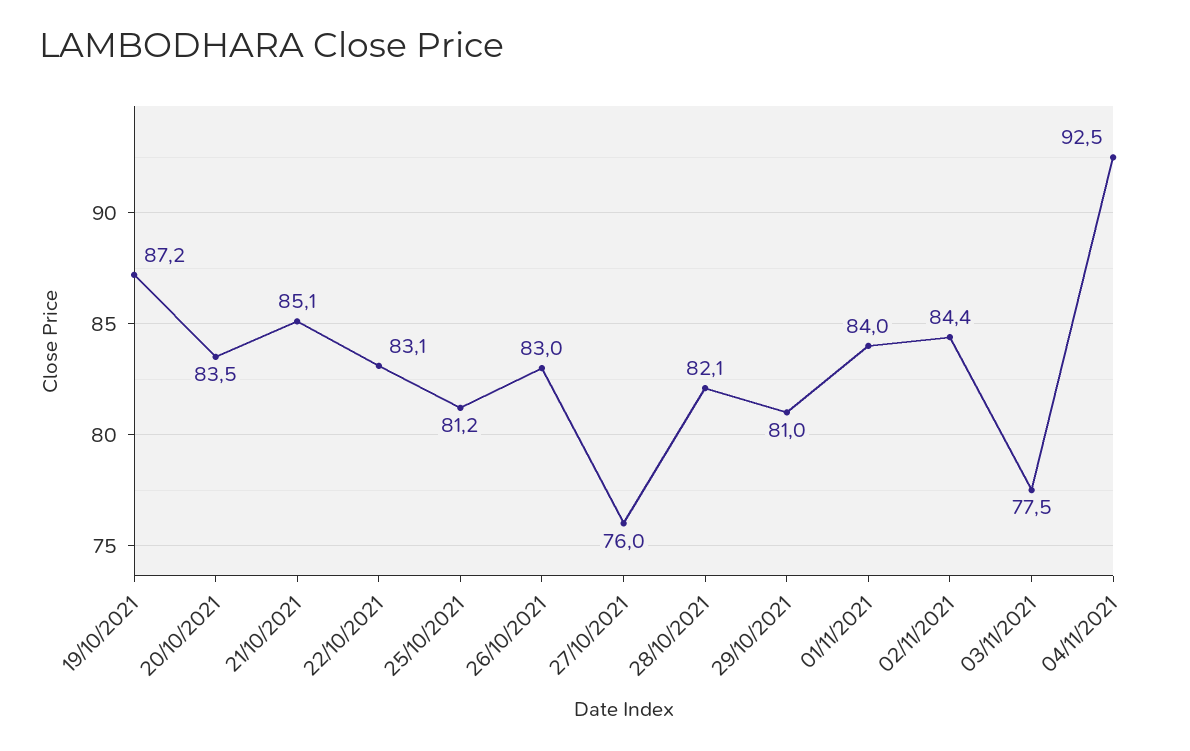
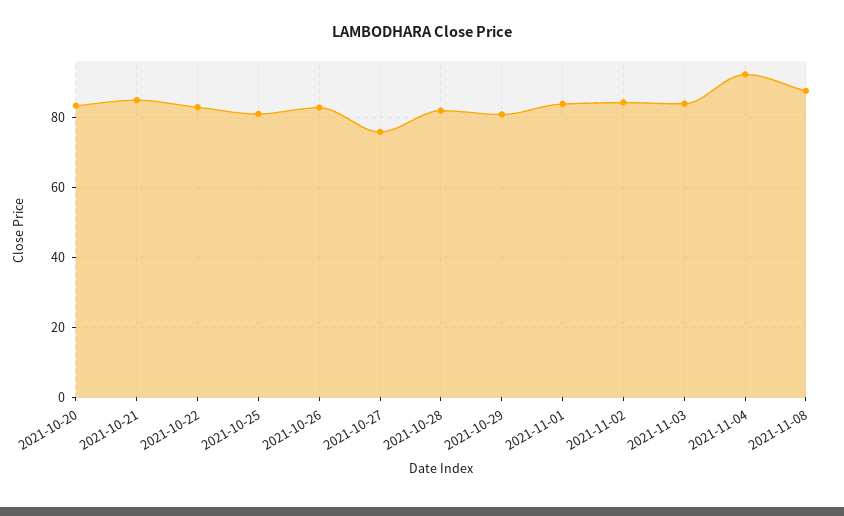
19/10/2021: 87.2 -> none
03/11/2021: 77.5 -> 84
2021-11-08: none -> 88

